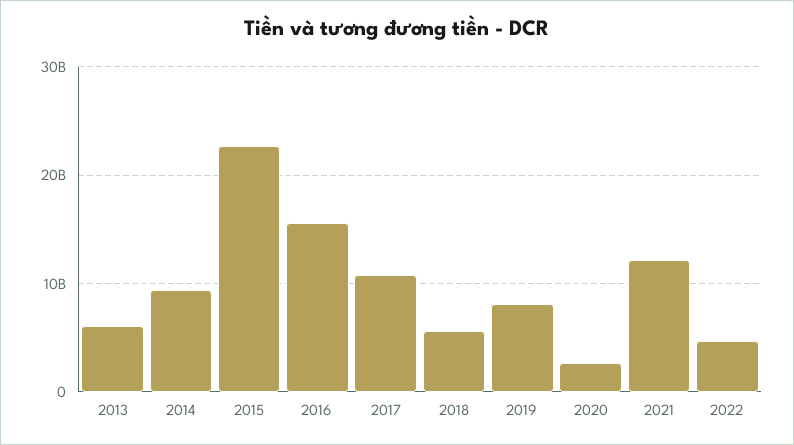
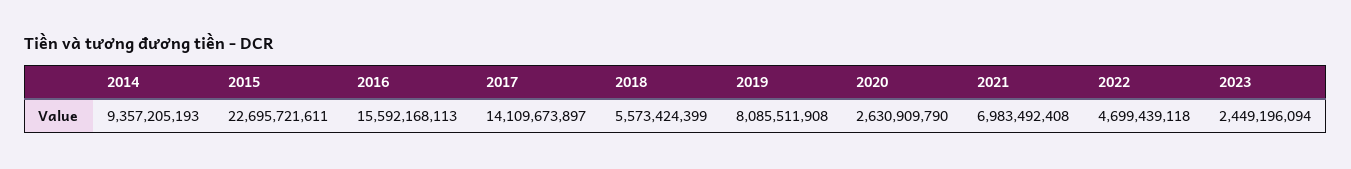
2013: 6000000000 -> none
2017: 11000000000 -> 14109673897
2021: 12000000000 -> 6983492408
2023: none -> 2449196094

